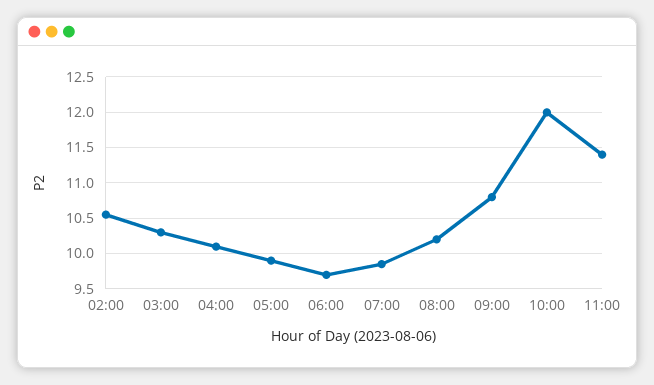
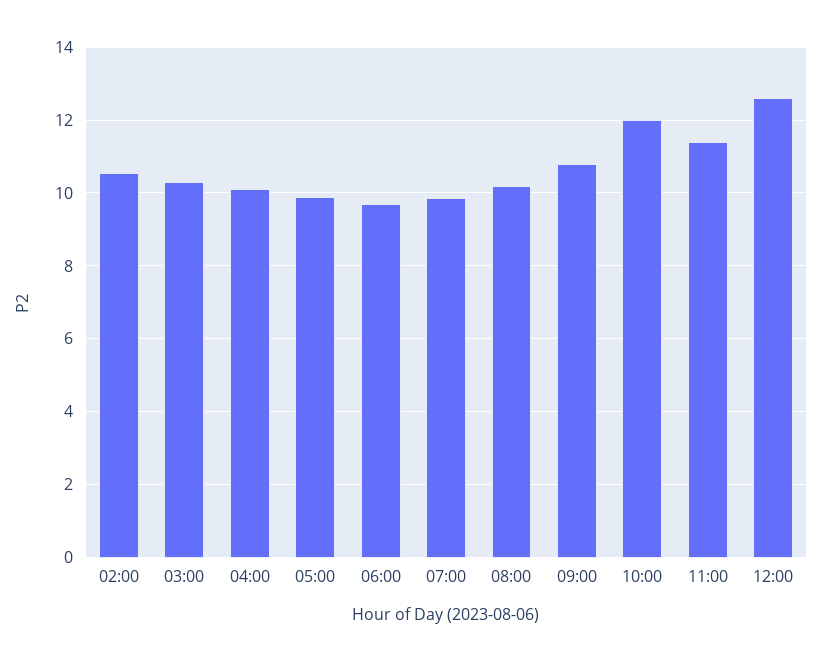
12:00: none -> 12.6

